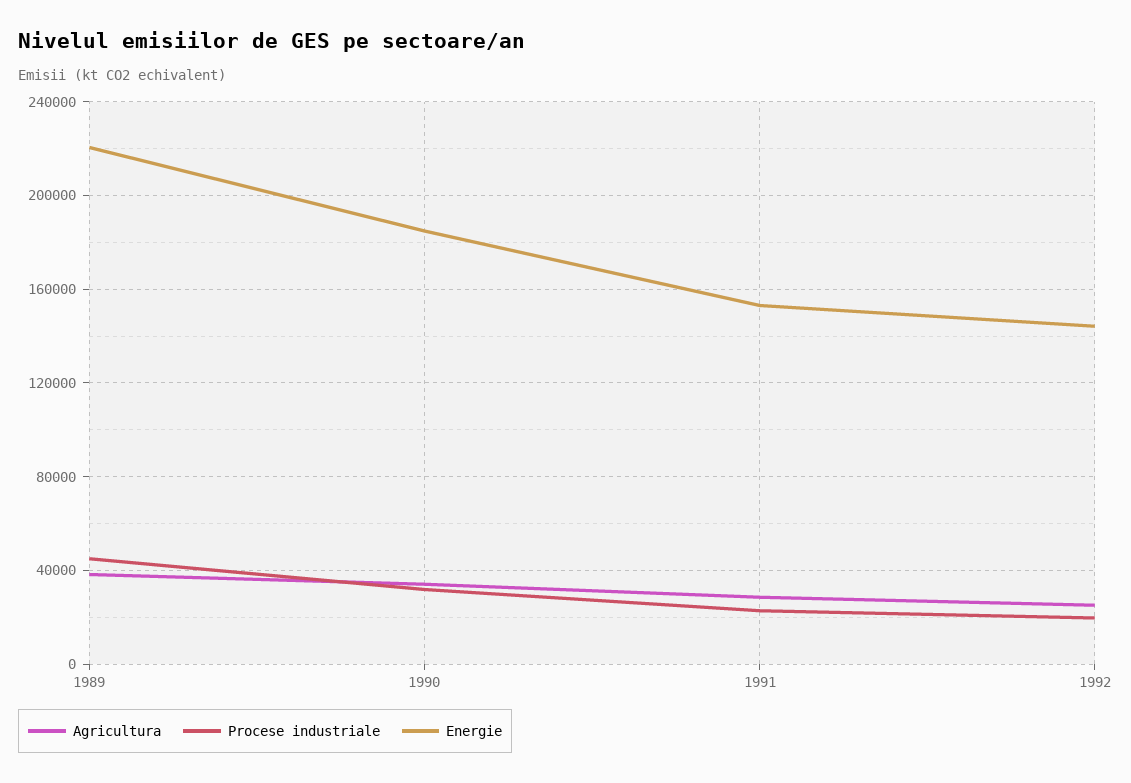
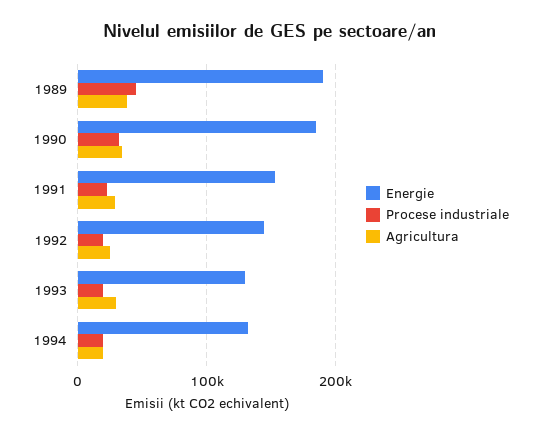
Energie, 1989: 220000 -> 190000
Energie, 1993: none -> 130000
Procese industriale, 1993: none -> 20000
Agricultura, 1993: none -> 30000
Energie, 1994: none -> 130000
Procese industriale, 1994: none -> 20000
Agricultura, 1994: none -> 20000

